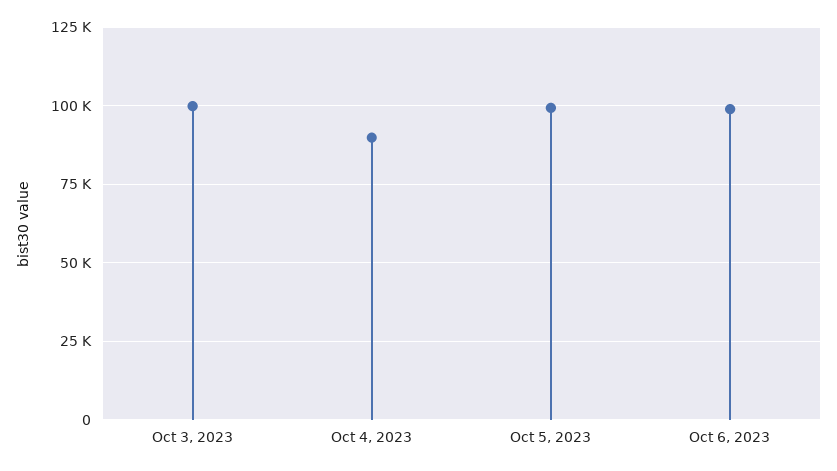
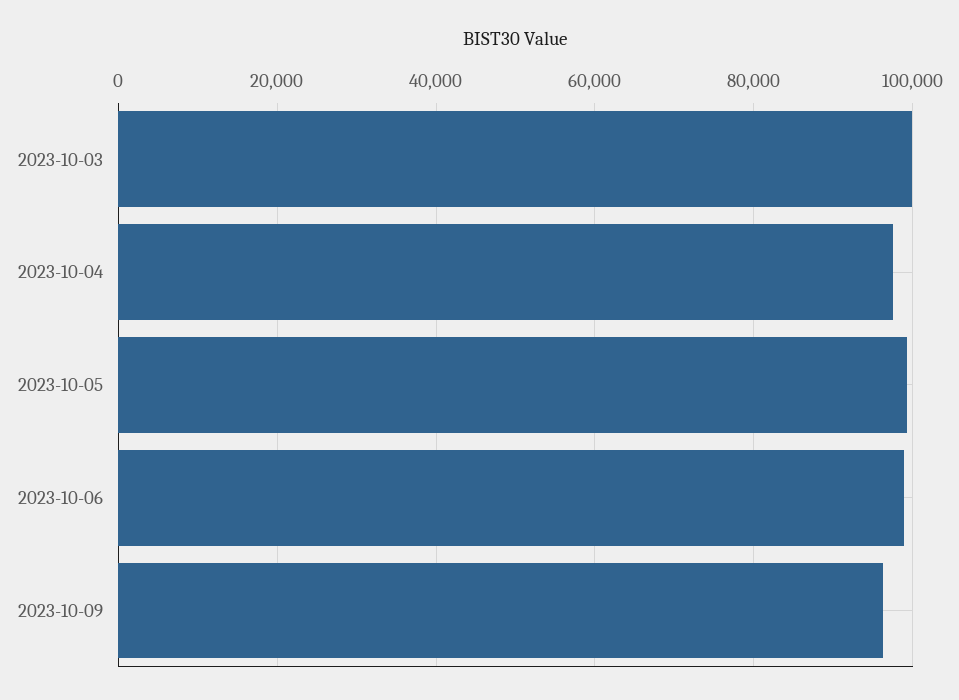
Oct 4, 2023: 90000 -> 98000
2023-10-09: none -> 96000

